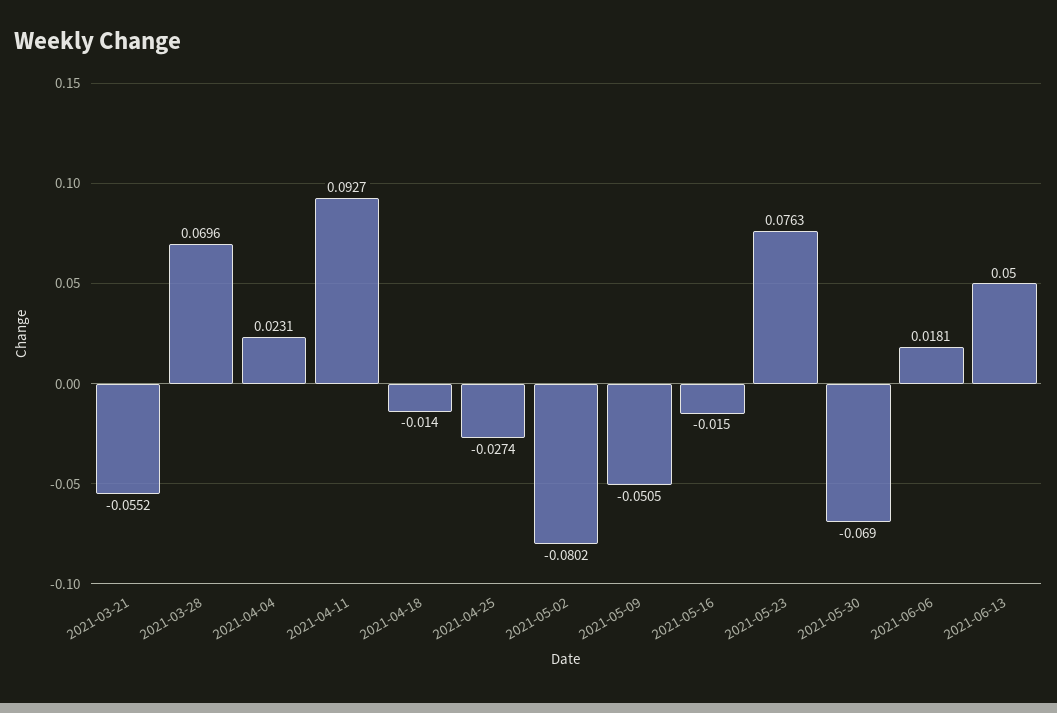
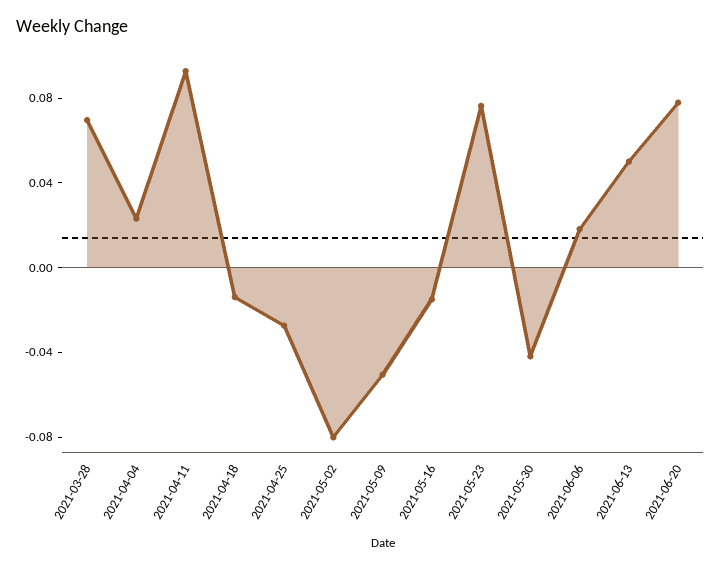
2021-03-21: -0.0552 -> none
2021-05-30: -0.069 -> -0.04
2021-06-20: none -> 0.08

